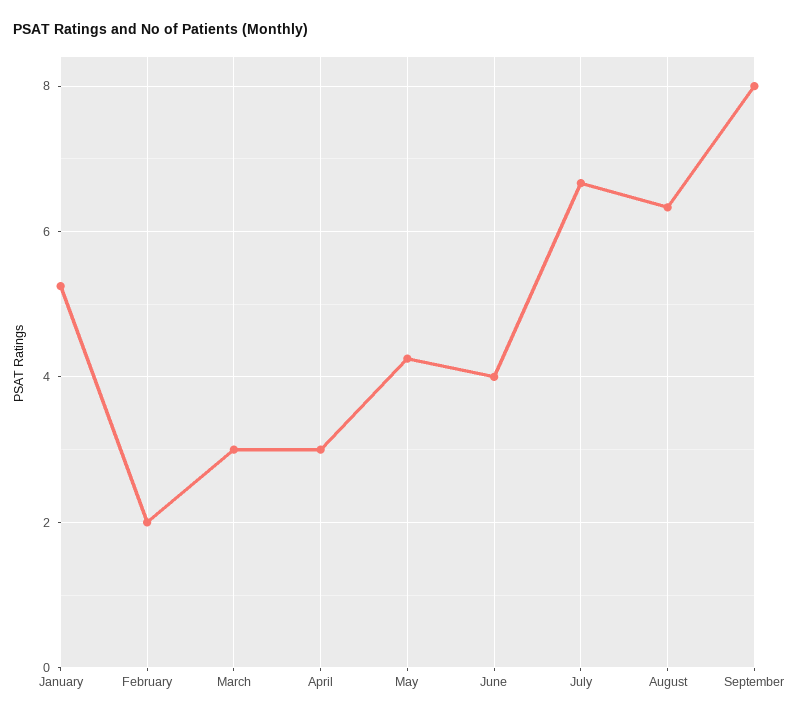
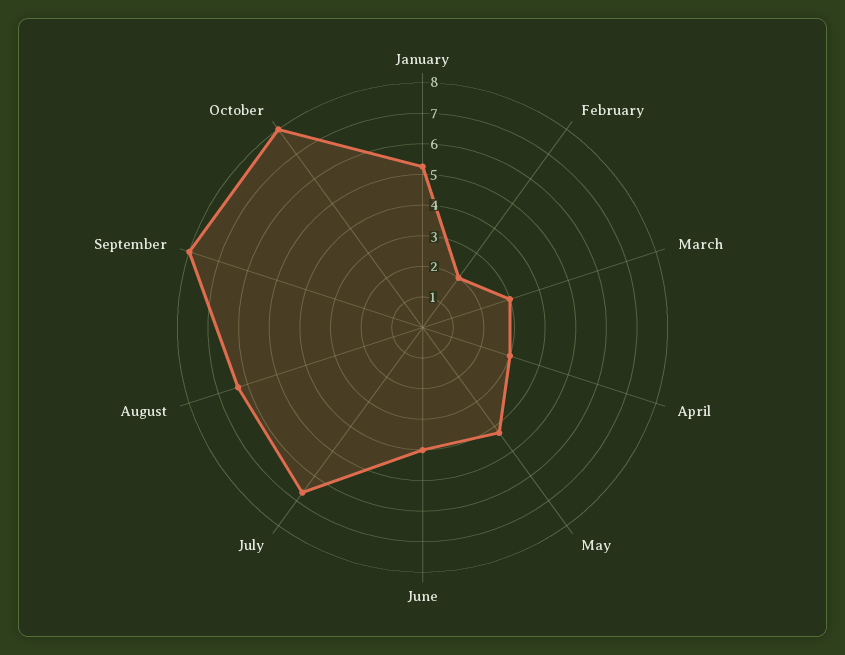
October: none -> 8

